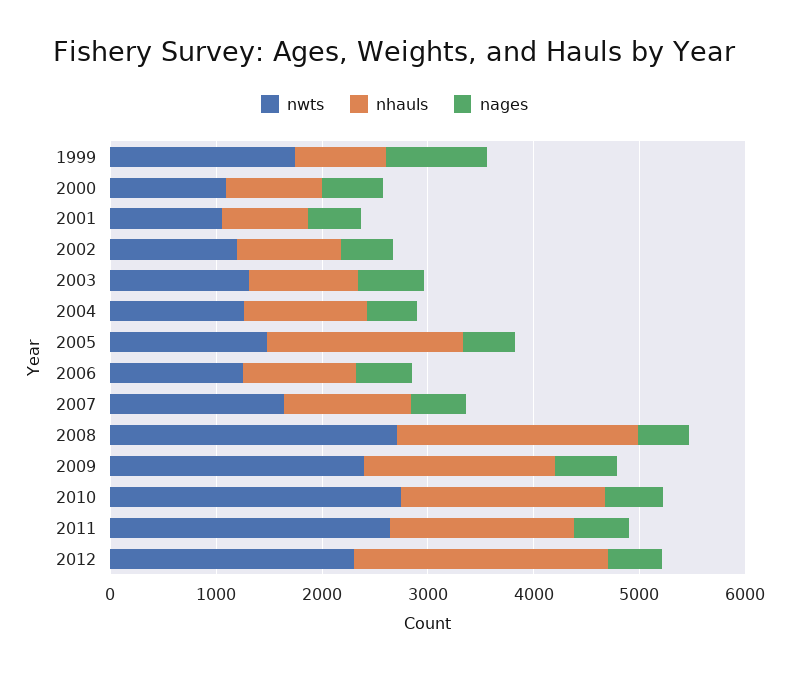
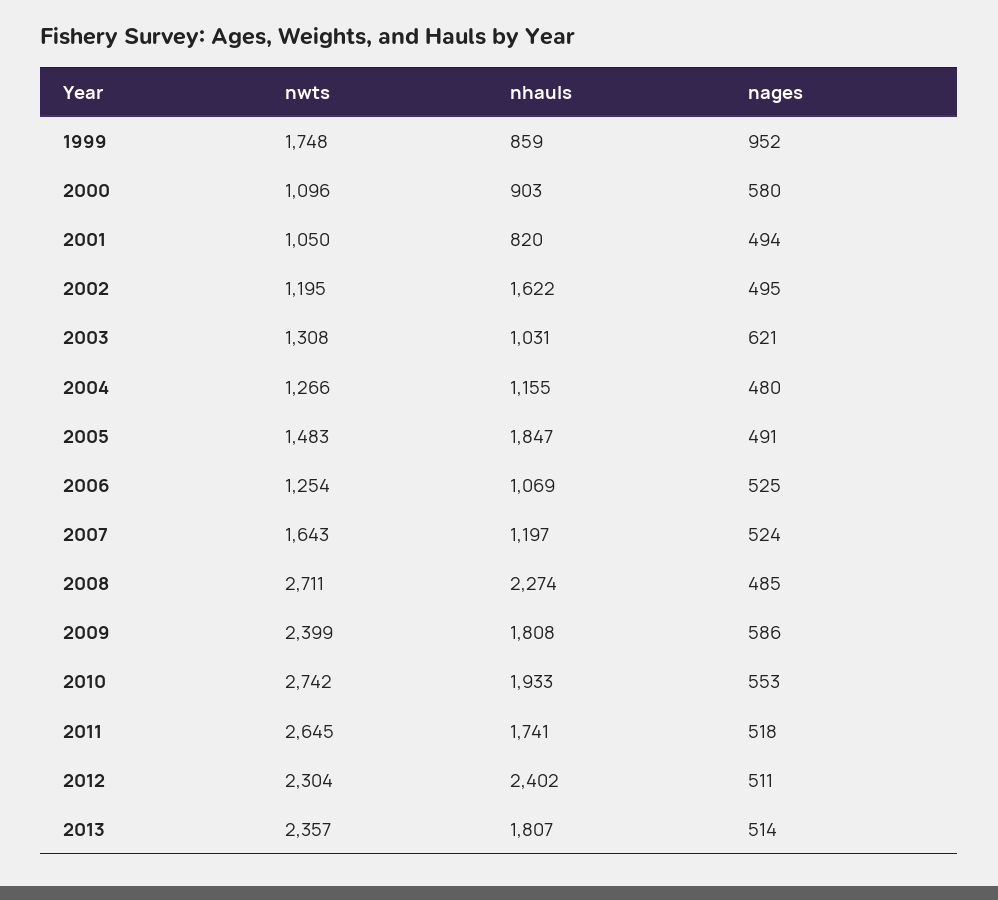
nhauls, 2002: 1000 -> 1622
nwts, 2013: none -> 2357
nhauls, 2013: none -> 1807
nages, 2013: none -> 514

